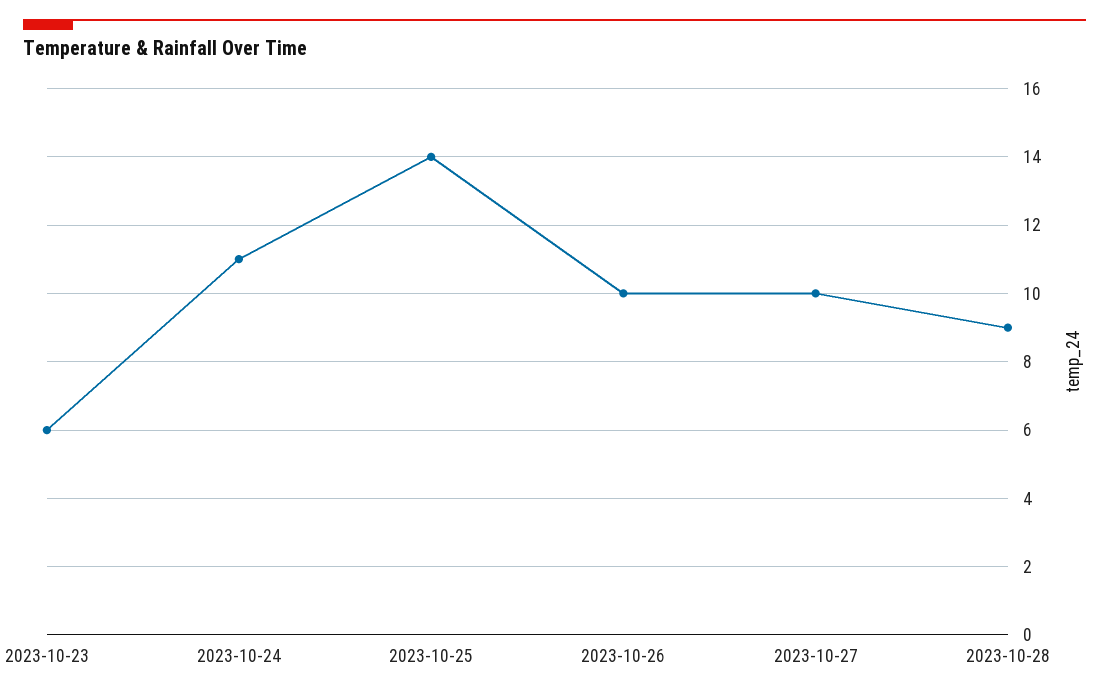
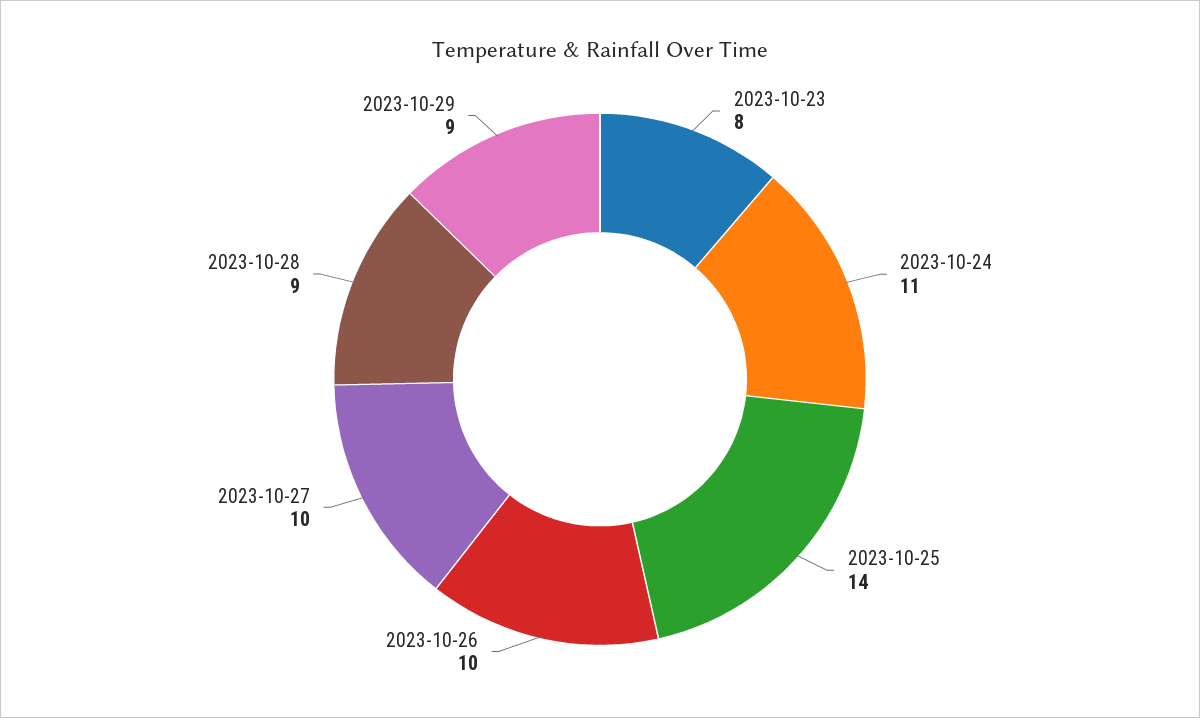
2023-10-23: 6 -> 8
2023-10-29: none -> 9

